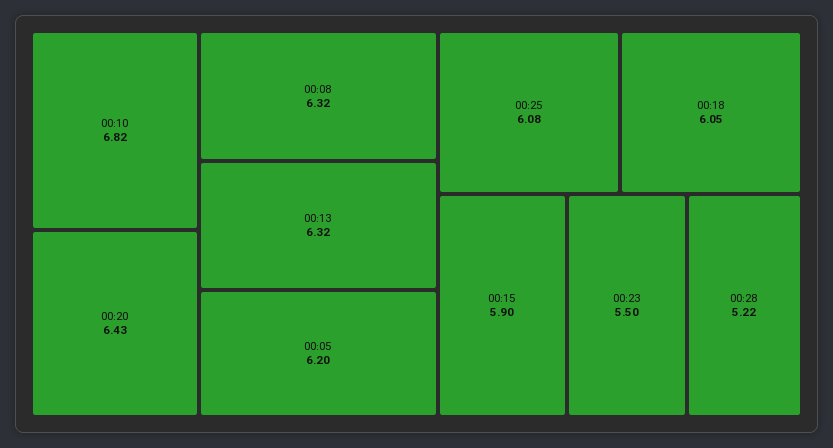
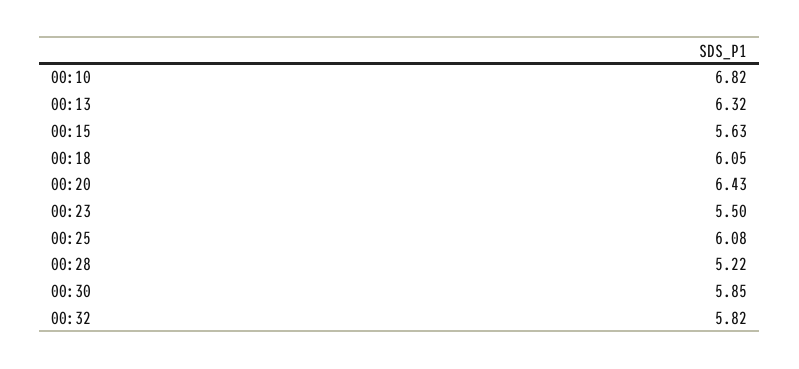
00:08: 6.32 -> none
00:05: 6.2 -> none
00:15: 5.9 -> 5.63
00:30: none -> 5.85
00:32: none -> 5.82

